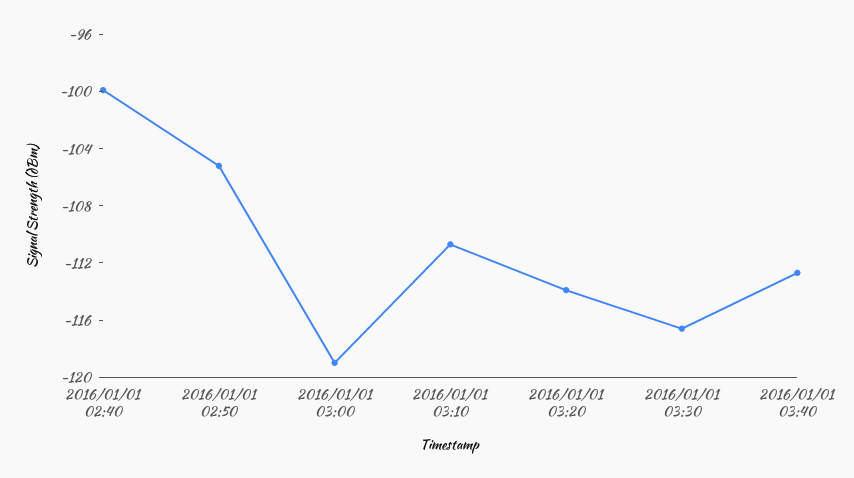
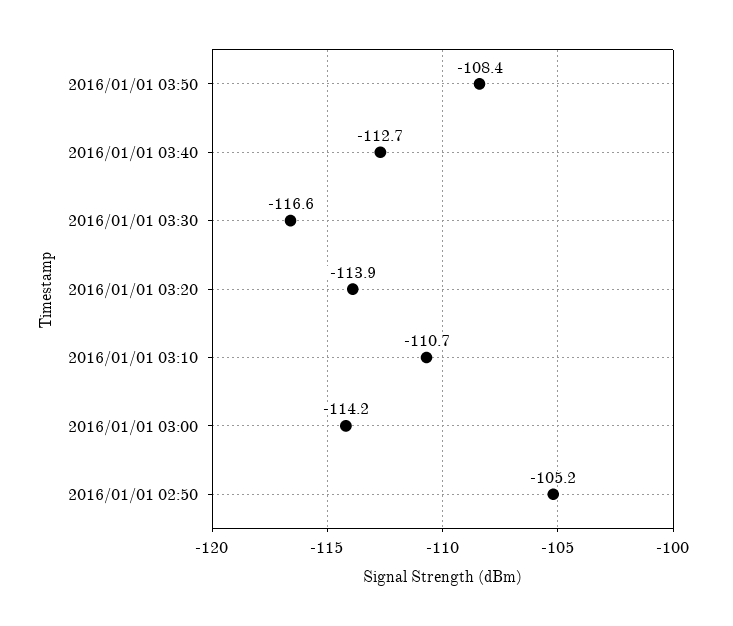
2016/01/01 02:40: -100 -> none
2016/01/01 03:00: -119 -> -114.2
2016/01/01 03:50: none -> -108.4

